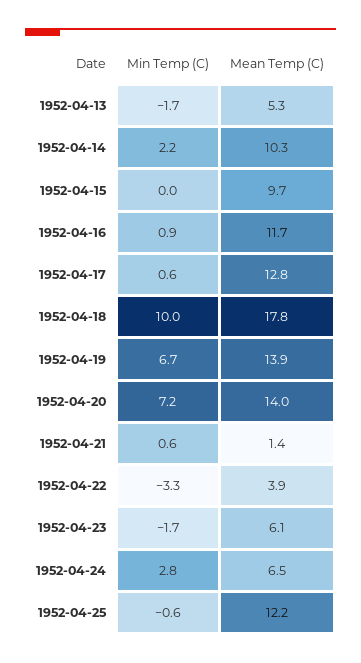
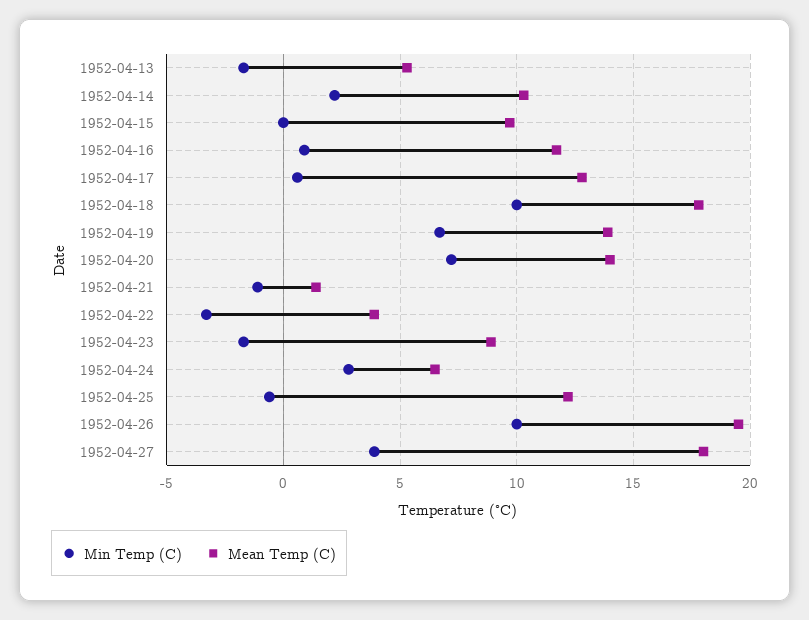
Min Temp (C), 1952-04-21: 0.6 -> -1
Mean Temp (C), 1952-04-23: 6.1 -> 9
Min Temp (C), 1952-04-26: none -> 10
Mean Temp (C), 1952-04-26: none -> 19.5
Min Temp (C), 1952-04-27: none -> 4
Mean Temp (C), 1952-04-27: none -> 18

